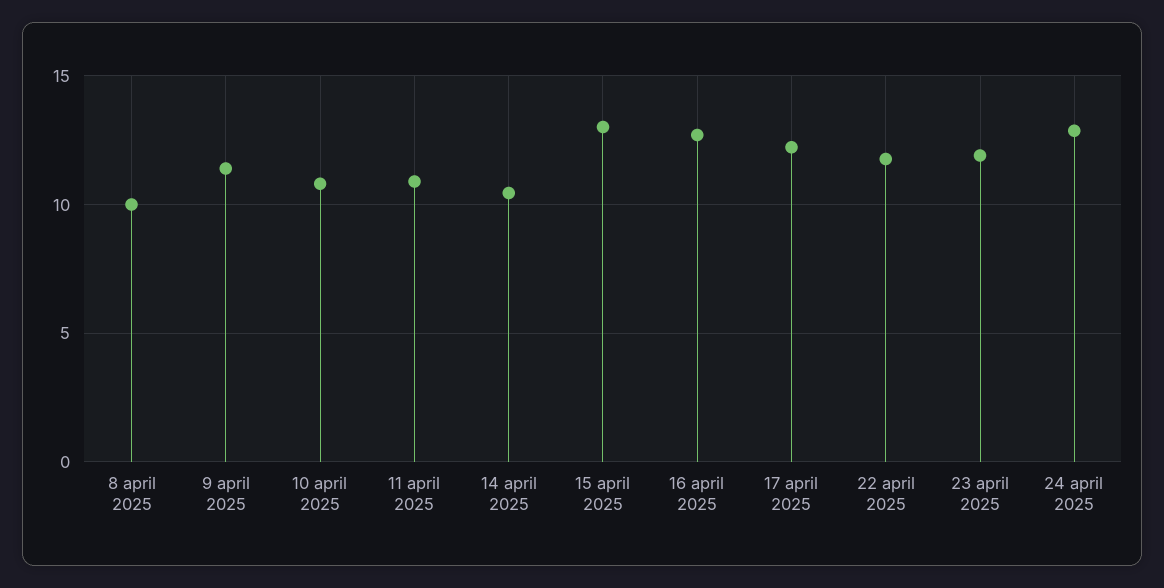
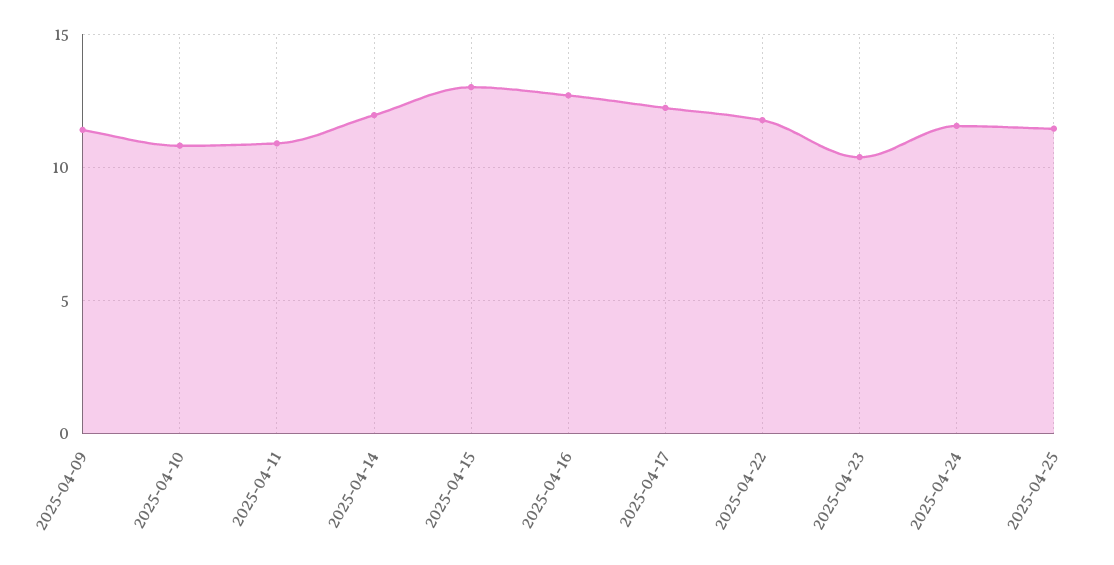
8 april 2025: 10 -> none
14 april 2025: 10.5 -> 12
23 april 2025: 12 -> 10.5
24 april 2025: 13 -> 11.5
2025-04-25: none -> 11.5

